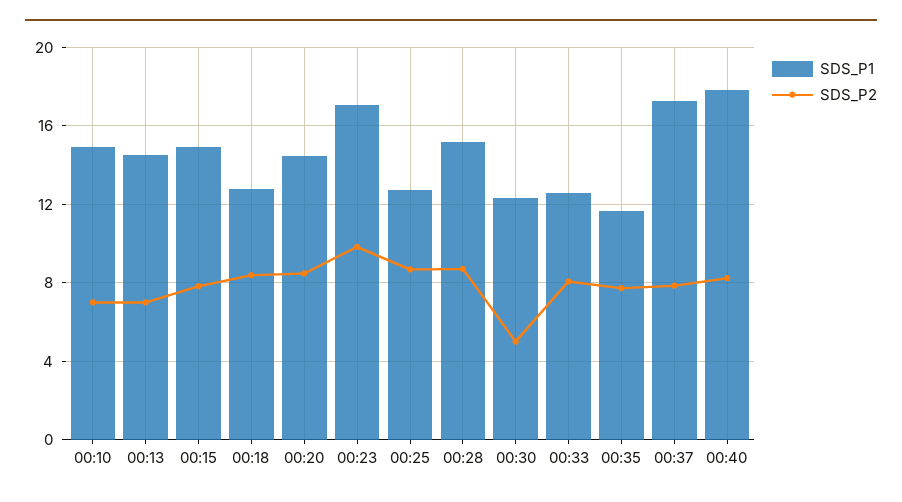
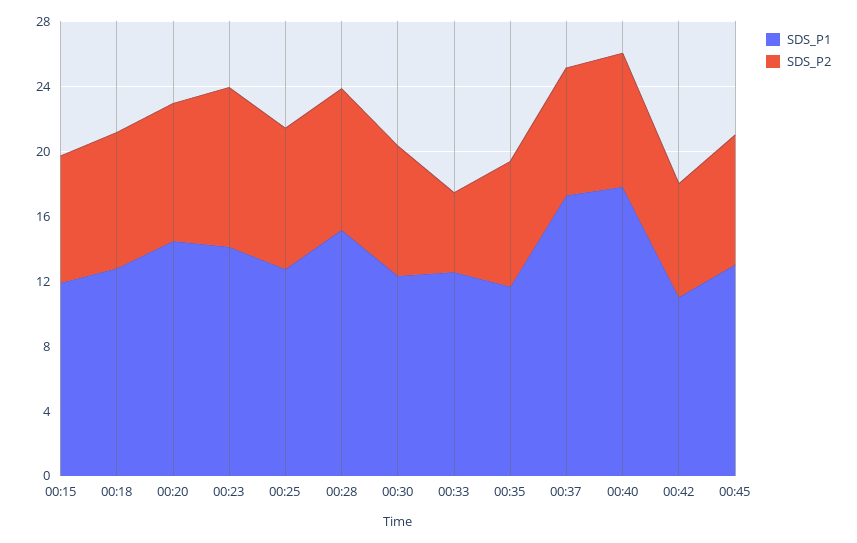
SDS_P1, 00:10: 15 -> none
SDS_P2, 00:10: 7 -> none
SDS_P1, 00:13: 14.5 -> none
SDS_P2, 00:13: 7 -> none
SDS_P1, 00:15: 15 -> 12
SDS_P1, 00:23: 17 -> 14
SDS_P2, 00:30: 5 -> 8
SDS_P2, 00:33: 8 -> 5
SDS_P1, 00:42: none -> 11
SDS_P2, 00:42: none -> 7
SDS_P1, 00:45: none -> 13
SDS_P2, 00:45: none -> 8

